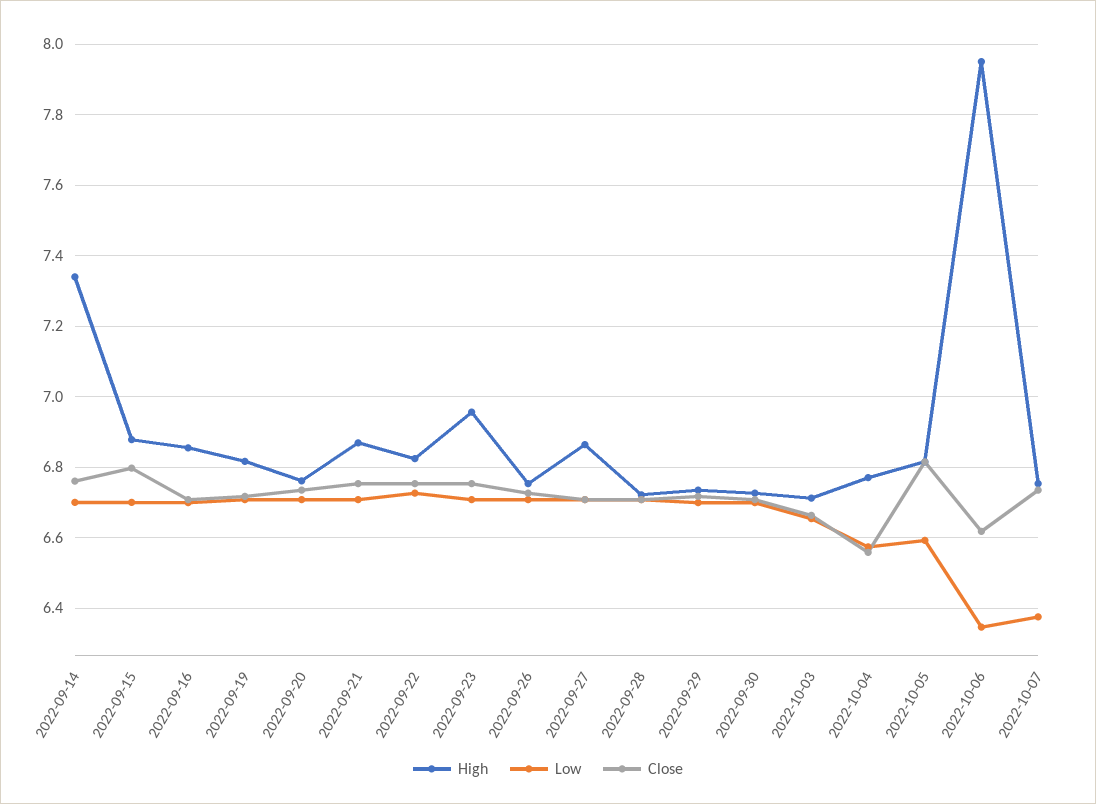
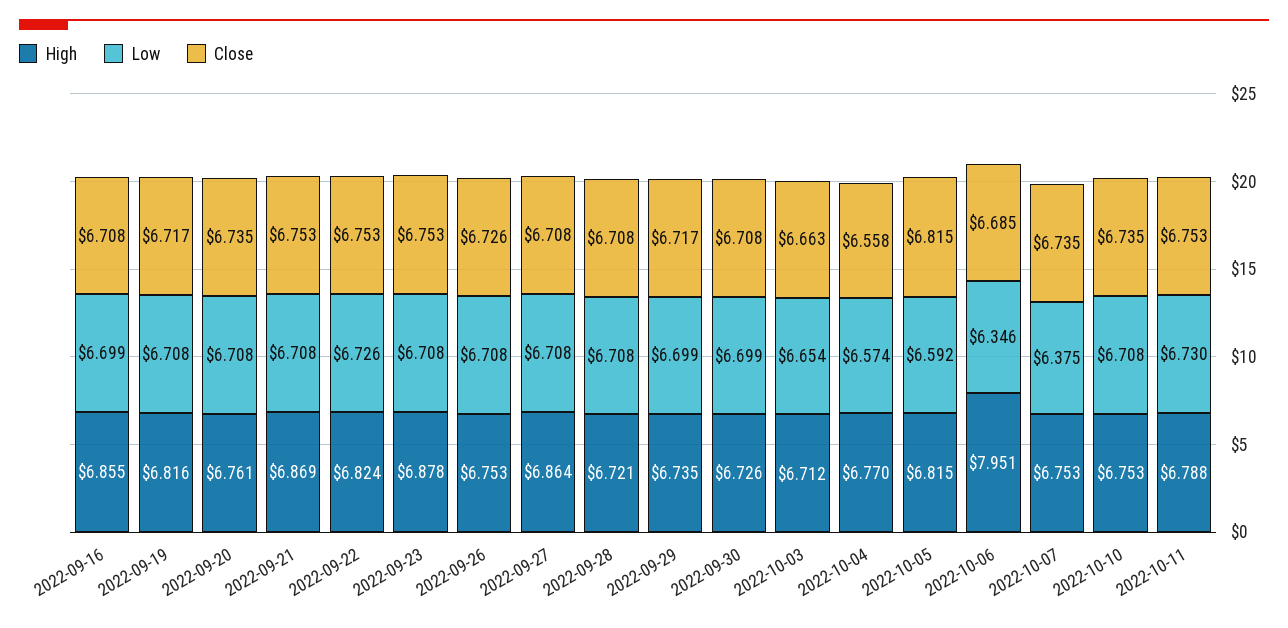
High, 2022-09-14: 7.34 -> none
Low, 2022-09-14: 6.7 -> none
Close, 2022-09-14: 6.76 -> none
High, 2022-09-15: 6.88 -> none
Low, 2022-09-15: 6.7 -> none
Close, 2022-09-15: 6.8 -> none
High, 2022-09-23: 6.96 -> 6.878
Close, 2022-10-06: 6.62 -> 6.685
High, 2022-10-10: none -> 6.753
Low, 2022-10-10: none -> 6.708
Close, 2022-10-10: none -> 6.735
High, 2022-10-11: none -> 6.788
Low, 2022-10-11: none -> 6.73
Close, 2022-10-11: none -> 6.753

